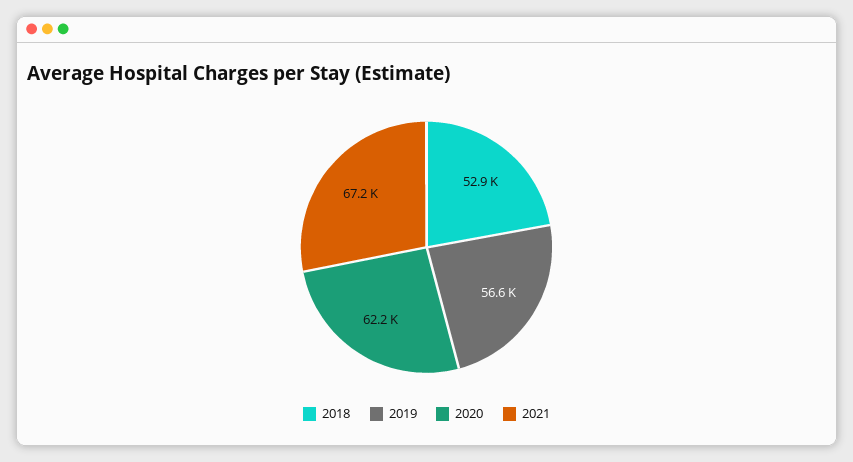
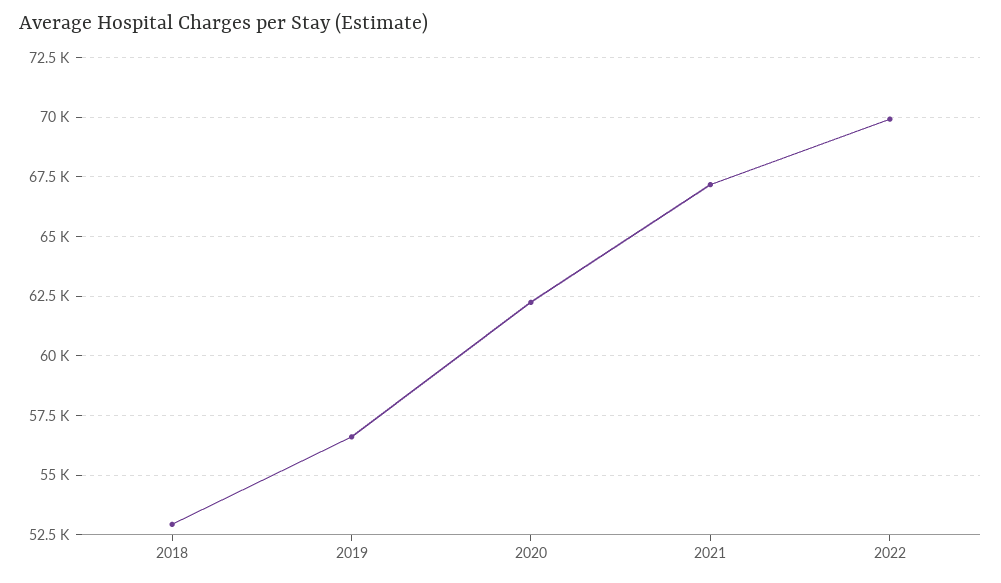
2022: none -> 70000

